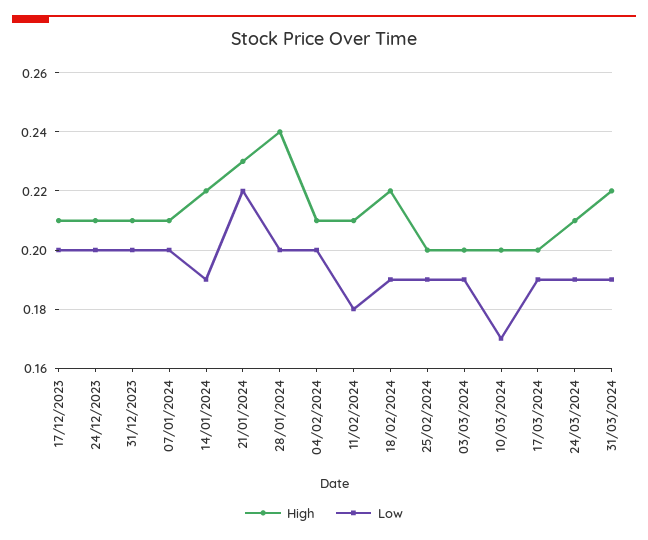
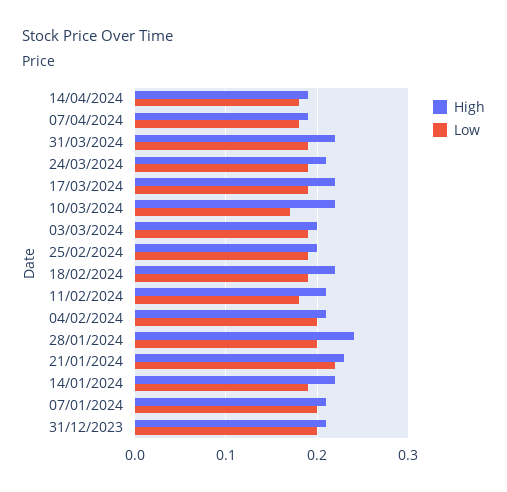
High, 17/12/2023: 0.21 -> none
Low, 17/12/2023: 0.2 -> none
High, 24/12/2023: 0.21 -> none
Low, 24/12/2023: 0.2 -> none
High, 10/03/2024: 0.2 -> 0.22
High, 17/03/2024: 0.2 -> 0.22
High, 14/04/2024: none -> 0.19
Low, 14/04/2024: none -> 0.18
High, 07/04/2024: none -> 0.19
Low, 07/04/2024: none -> 0.18

